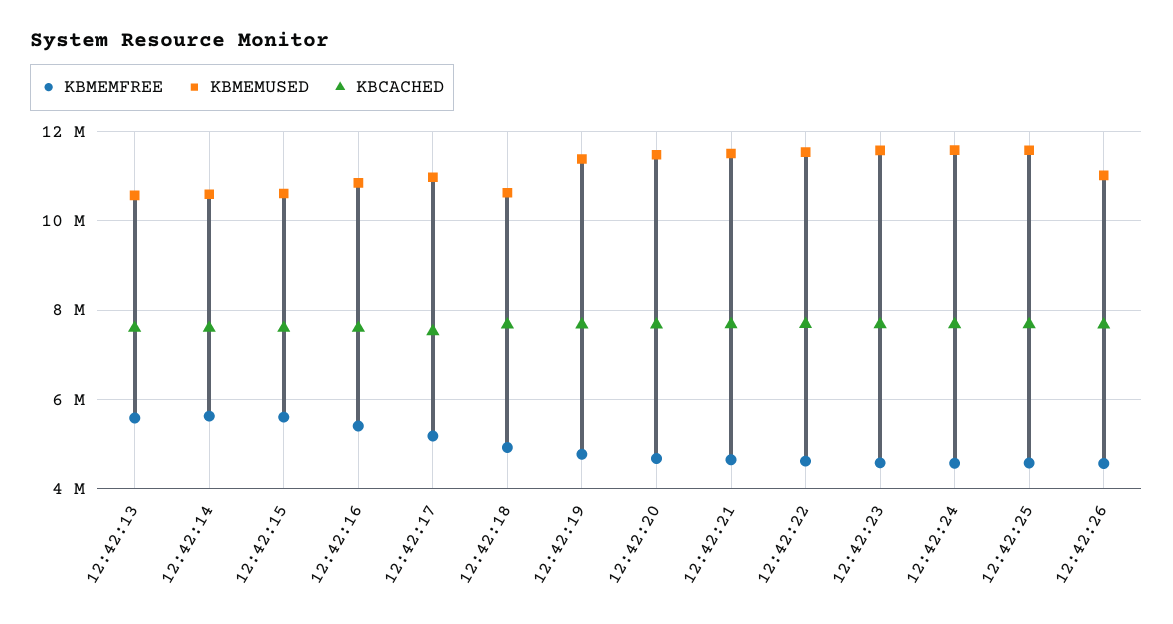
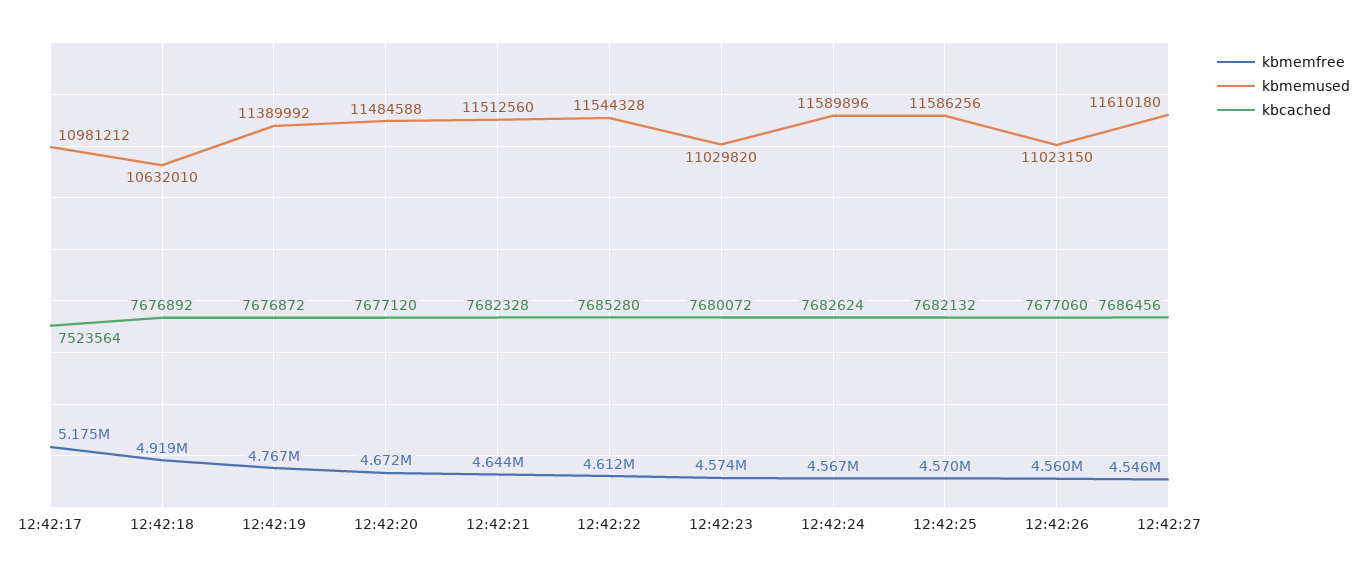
KBMEMFREE, 12:42:13: 5600000 -> none
KBMEMUSED, 12:42:13: 10600000 -> none
KBCACHED, 12:42:13: 7600000 -> none
KBMEMFREE, 12:42:14: 5600000 -> none
KBMEMUSED, 12:42:14: 10600000 -> none
KBCACHED, 12:42:14: 7600000 -> none
KBMEMFREE, 12:42:15: 5600000 -> none
KBMEMUSED, 12:42:15: 10600000 -> none
KBCACHED, 12:42:15: 7600000 -> none
KBMEMFREE, 12:42:16: 5400000 -> none
KBMEMUSED, 12:42:16: 10800000 -> none
KBCACHED, 12:42:16: 7600000 -> none
KBMEMUSED, 12:42:23: 11600000 -> 11029820
KBMEMFREE, 12:42:27: none -> 4546000
KBMEMUSED, 12:42:27: none -> 11610180
KBCACHED, 12:42:27: none -> 7686456

